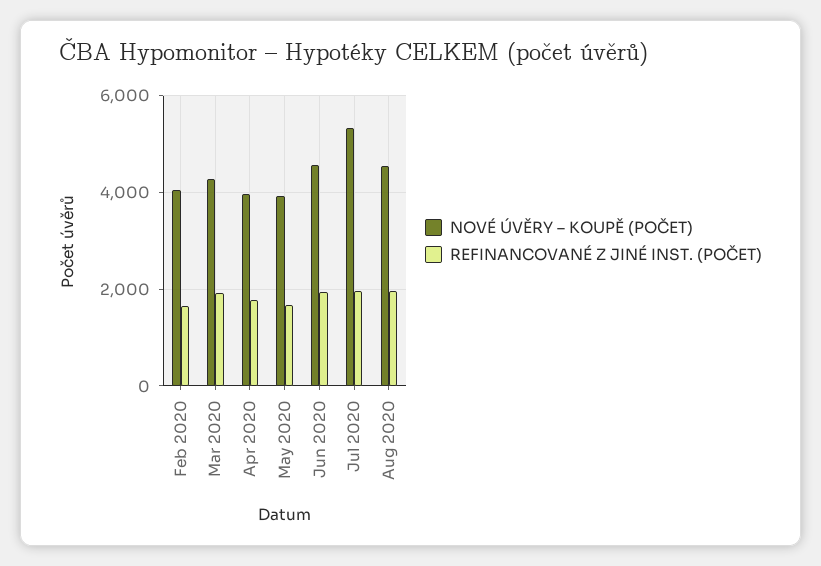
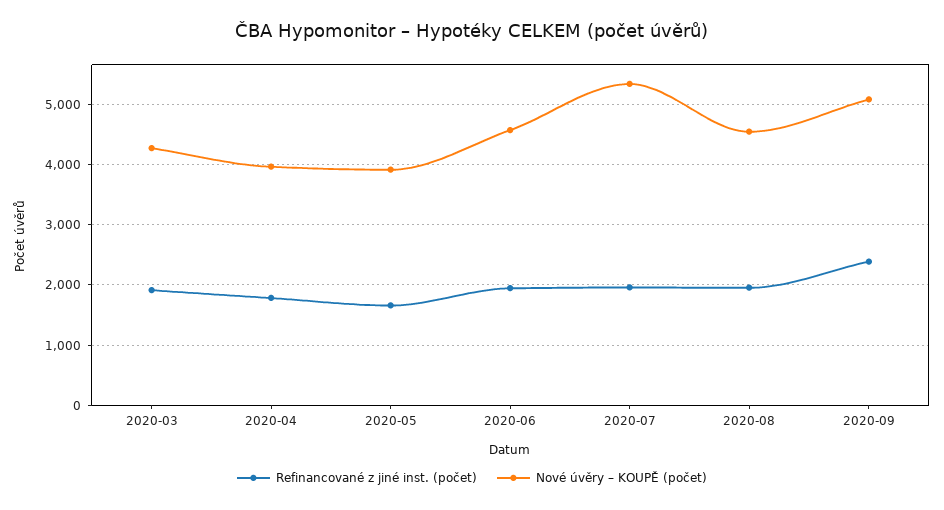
NOVÉ ÚVĚRY – KOUPĚ (POČET), Feb 2020: 4000 -> none
REFINANCOVANÉ Z JINÉ INST. (POČET), Feb 2020: 1600 -> none
REFINANCOVANÉ Z JINÉ INST. (POČET), 2020-09: none -> 2400
NOVÉ ÚVĚRY – KOUPĚ (POČET), 2020-09: none -> 5100

